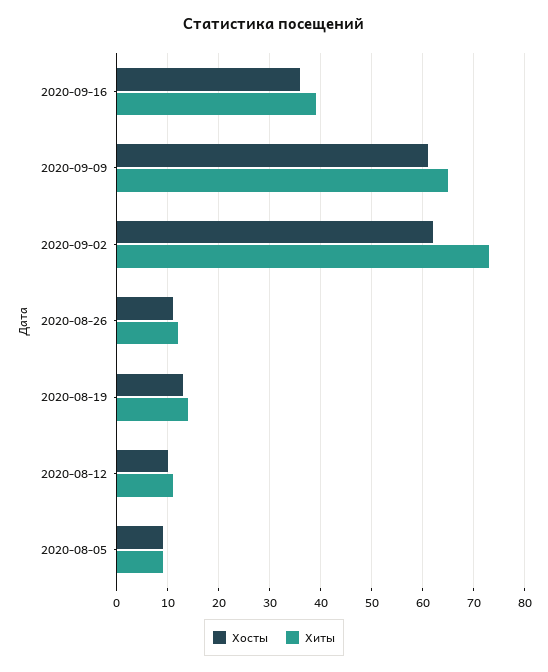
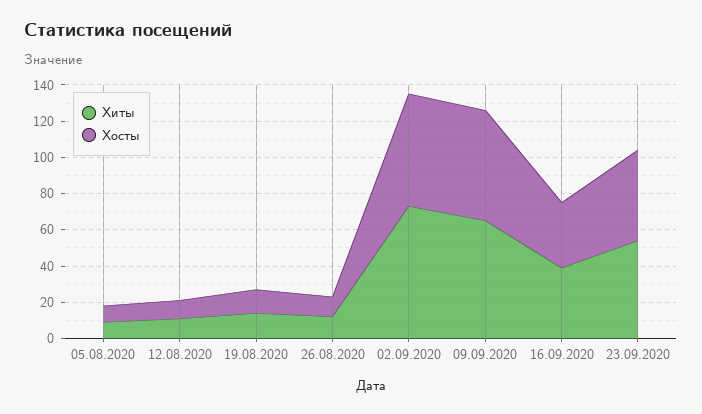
Хиты, 23.09.2020: none -> 55
Хосты, 23.09.2020: none -> 50

